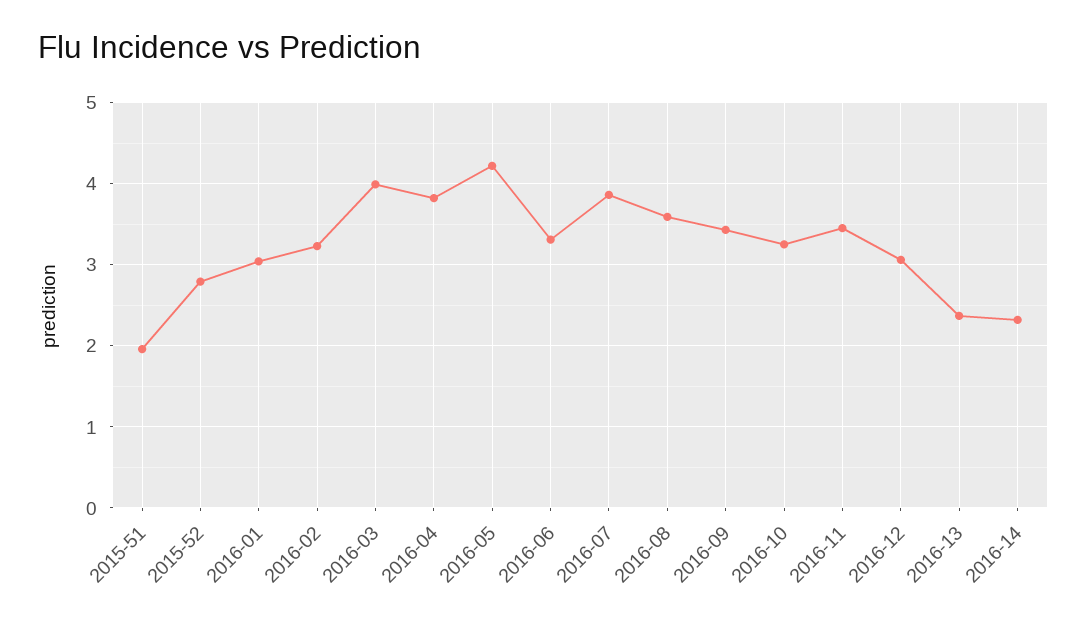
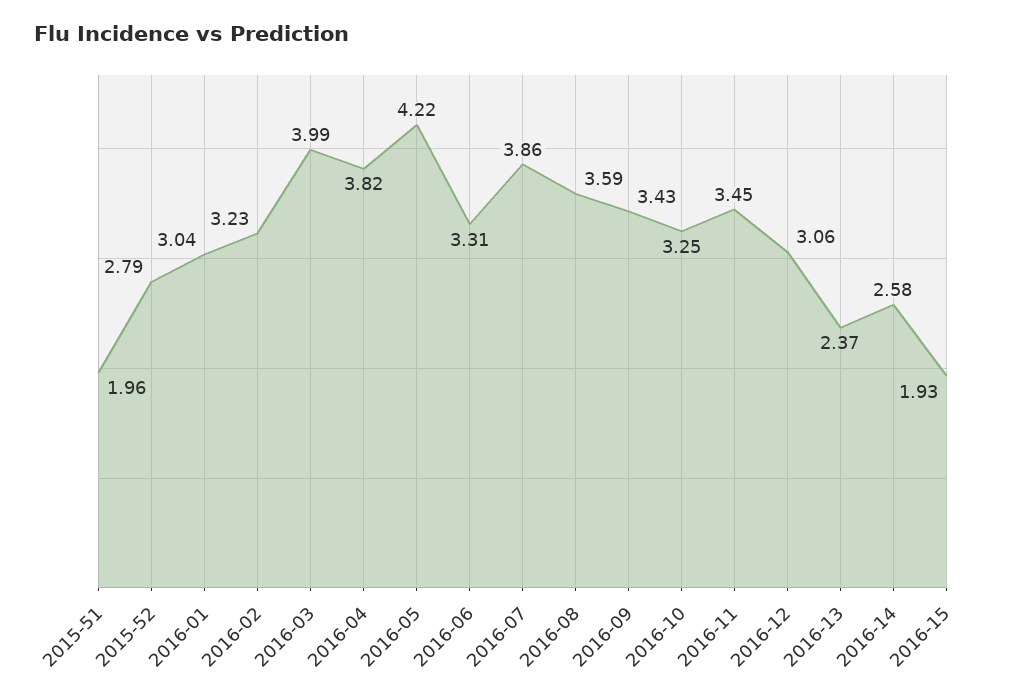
2016-14: 2.3 -> 2.58
2016-15: none -> 1.93

